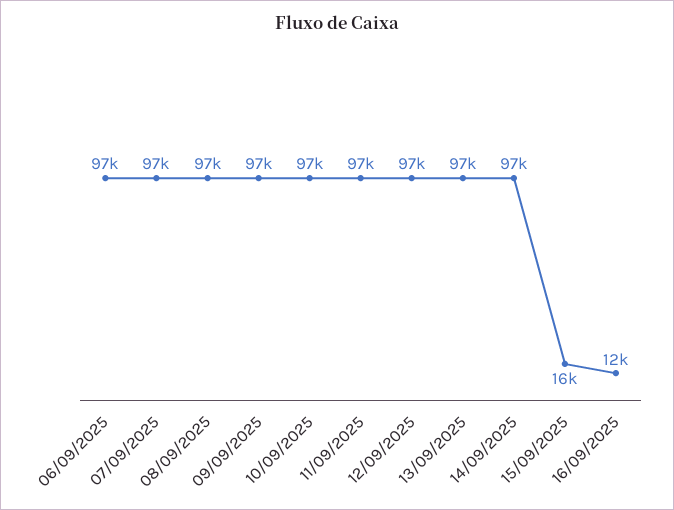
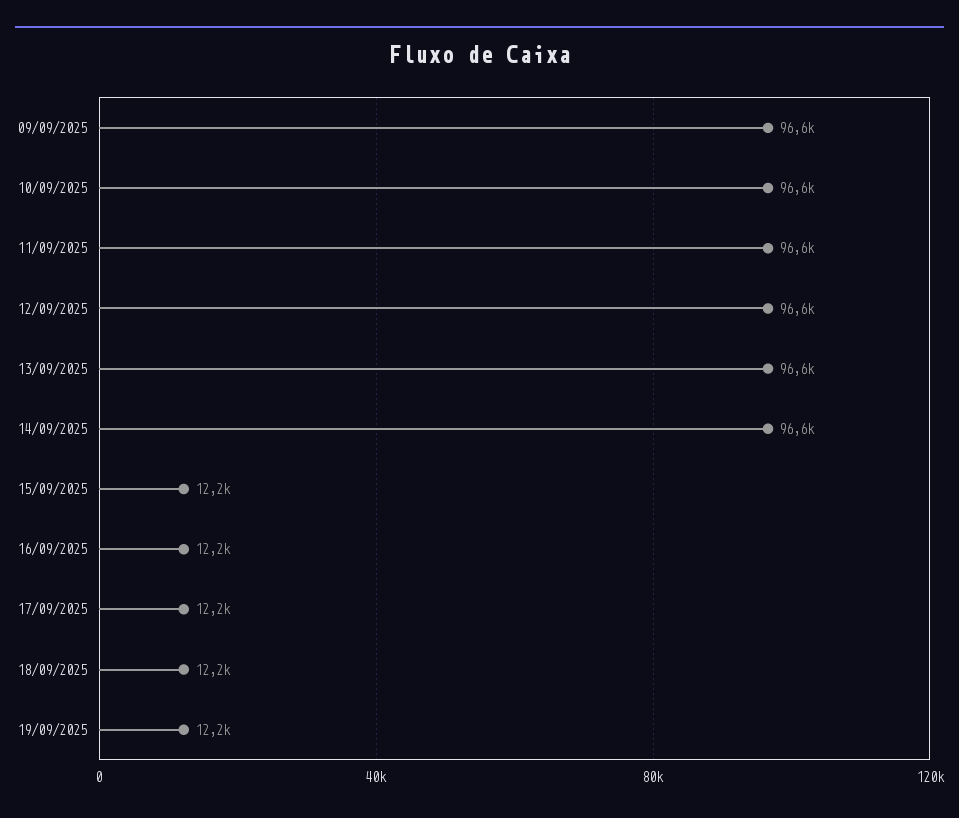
06/09/2025: 97000 -> none
07/09/2025: 97000 -> none
08/09/2025: 97000 -> none
15/09/2025: 16000 -> 12200
17/09/2025: none -> 12200
18/09/2025: none -> 12200
19/09/2025: none -> 12200

